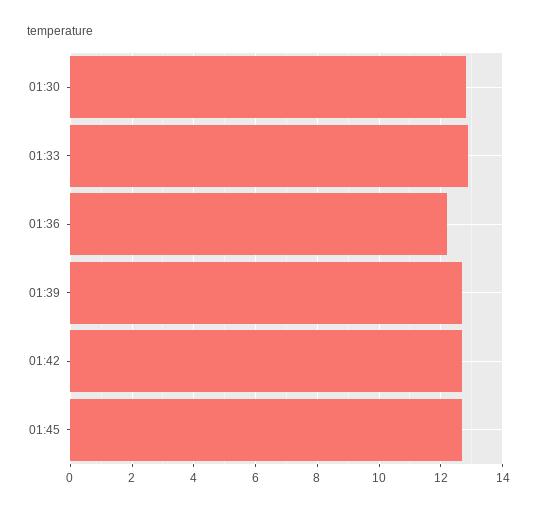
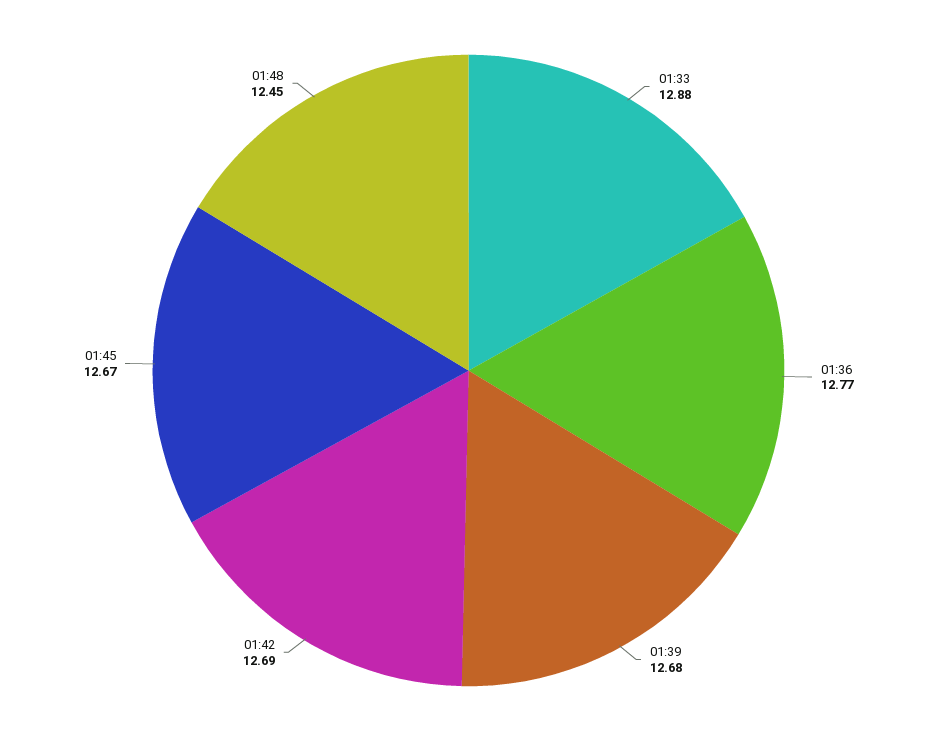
01:30: 12.8 -> none
01:36: 12.2 -> 12.77
01:48: none -> 12.45

